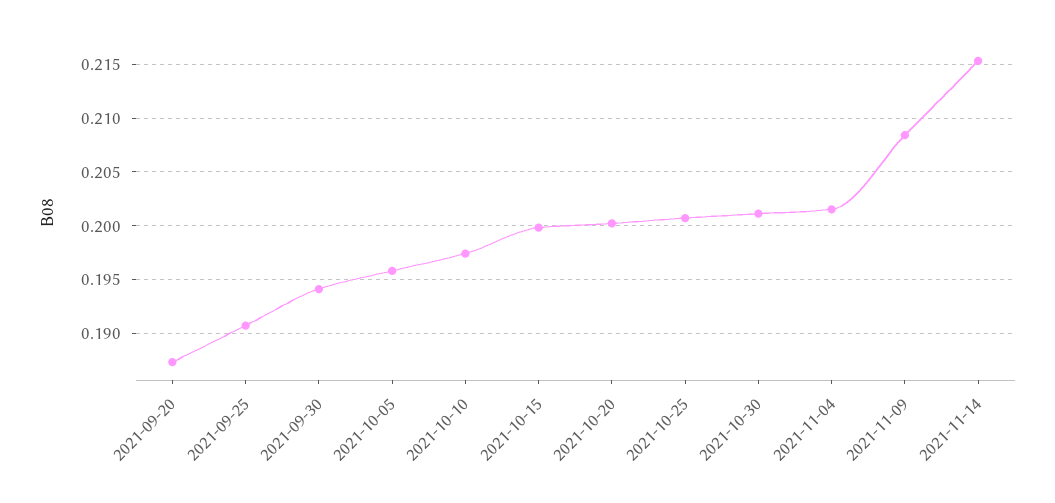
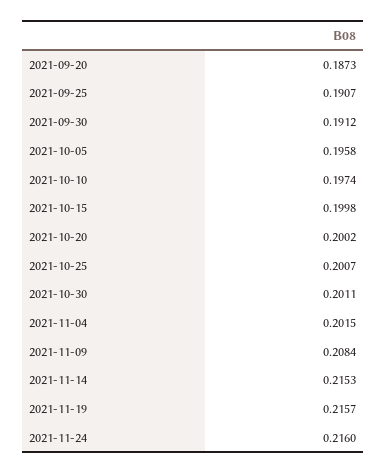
2021-09-30: 0.194 -> 0.1912
2021-11-19: none -> 0.2157
2021-11-24: none -> 0.216

